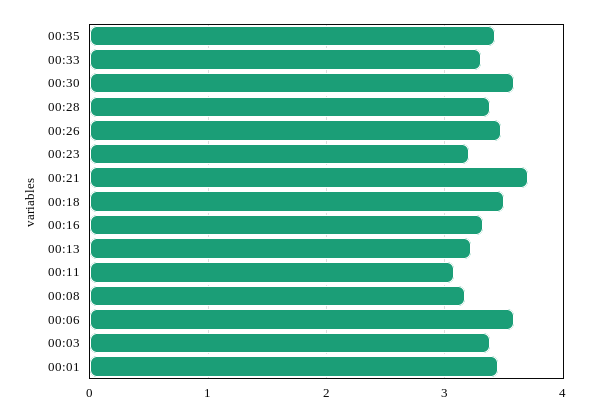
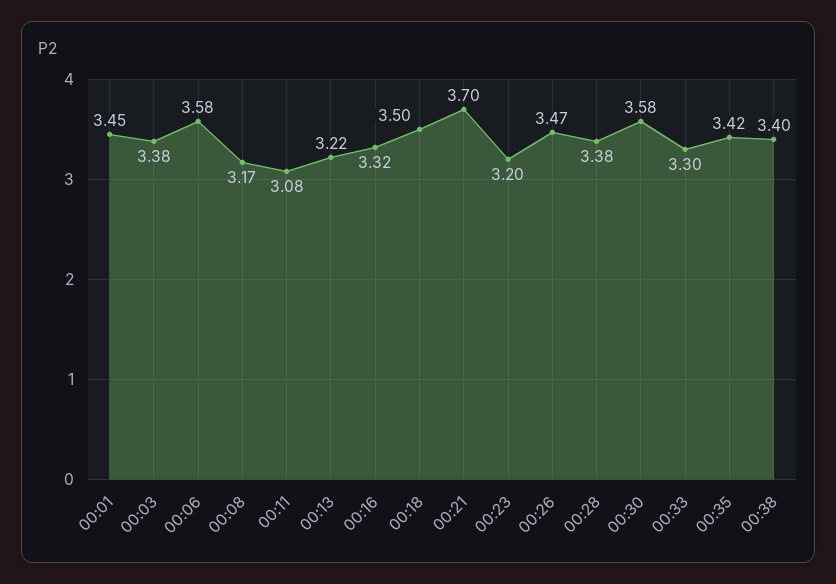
00:38: none -> 3.4

